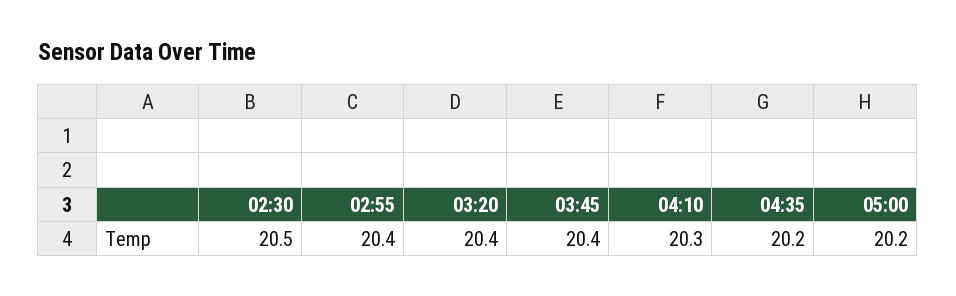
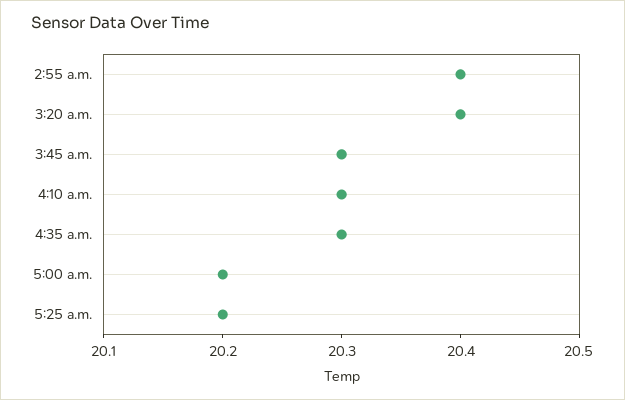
02:30: 20.5 -> none
03:45: 20.4 -> 20.3
04:35: 20.2 -> 20.3
5:25 a.m.: none -> 20.2

